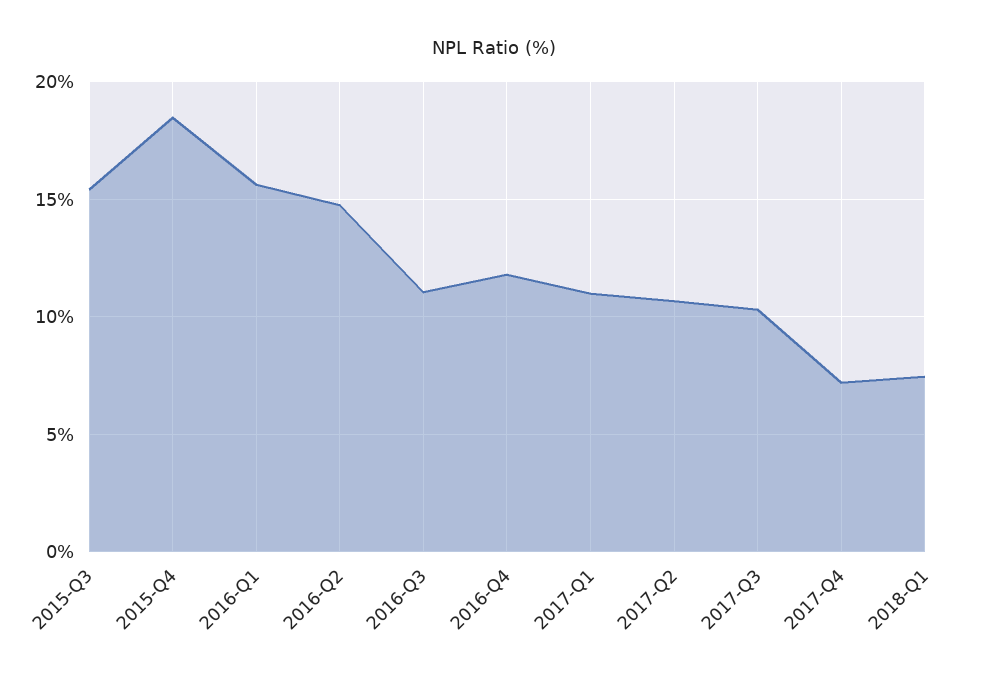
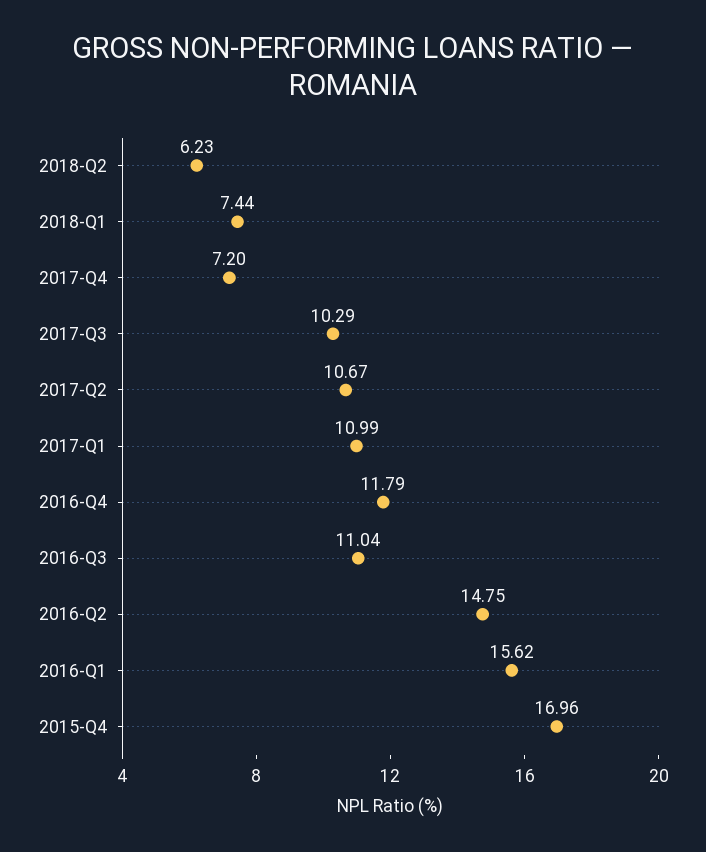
2015-Q3: 15.5 -> none
2015-Q4: 18.5 -> 16.96
2018-Q2: none -> 6.23

